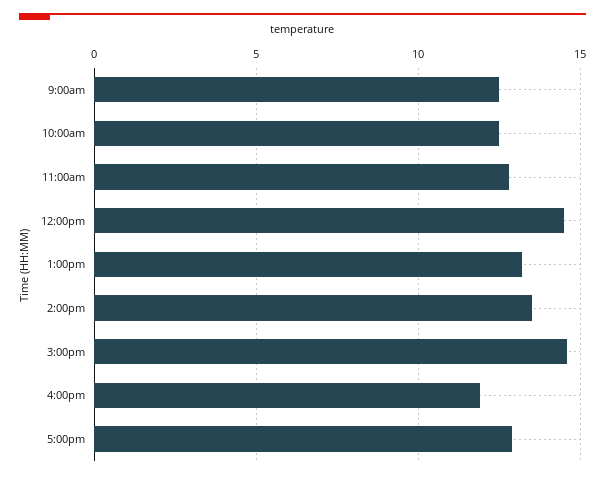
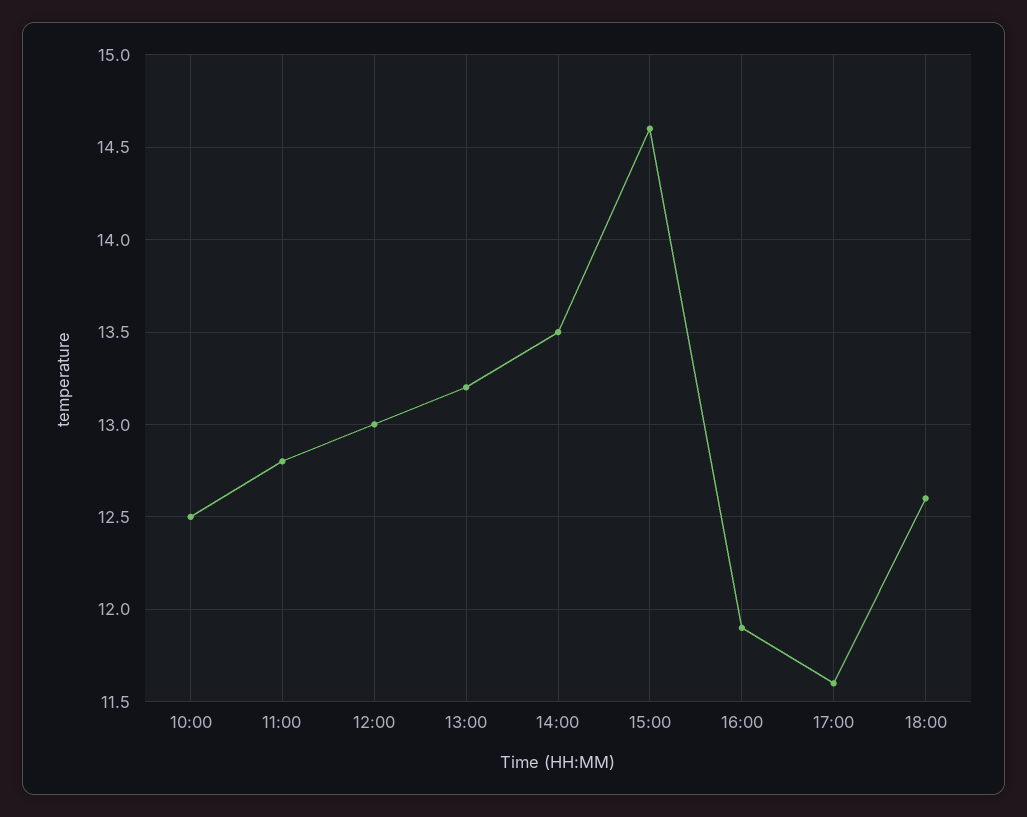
9:00am: 12.5 -> none
12:00pm: 14.5 -> 13
5:00pm: 13 -> 11.6
18:00: none -> 12.6

